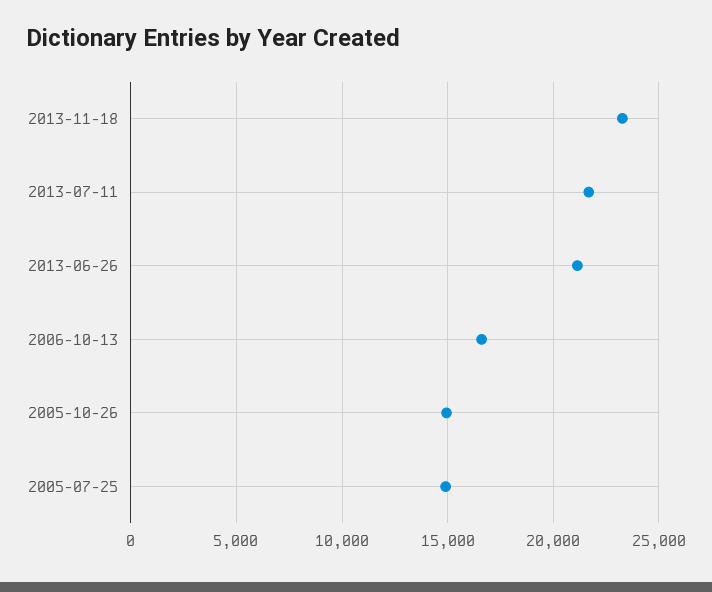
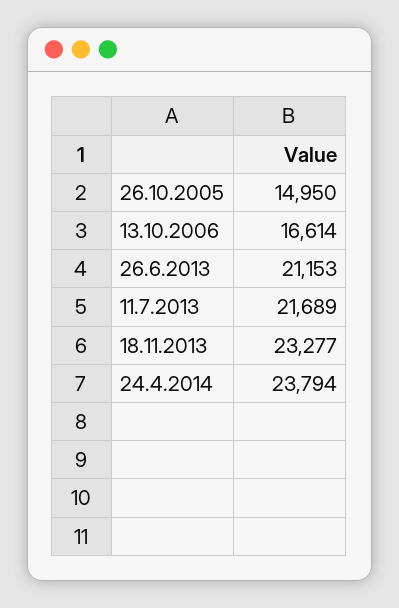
2005-07-25: 15000 -> none
24.4.2014: none -> 23794

